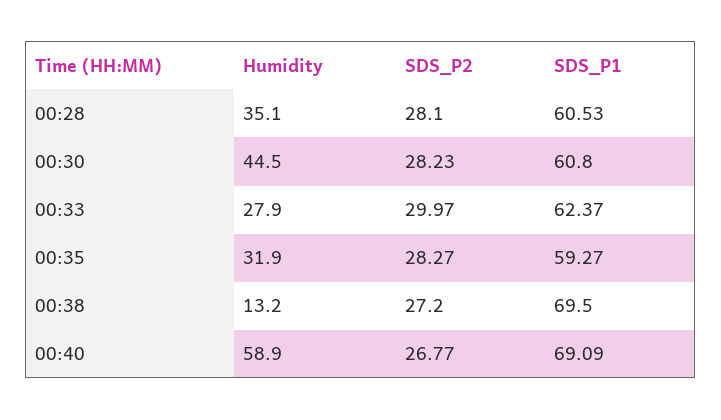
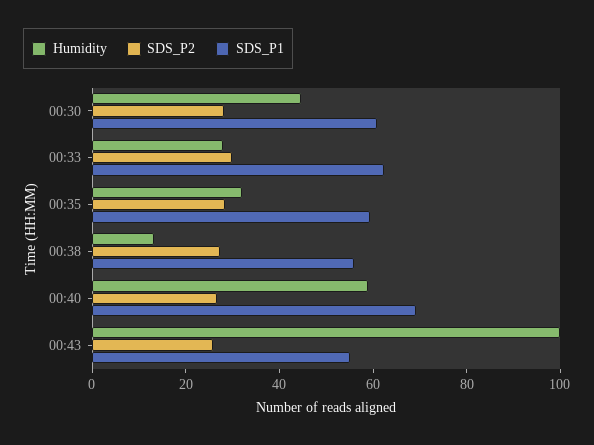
Humidity, 00:28: 35.1 -> none
SDS_P2, 00:28: 28.1 -> none
SDS_P1, 00:28: 60.53 -> none
SDS_P1, 00:38: 69.5 -> 55
Humidity, 00:43: none -> 100
SDS_P2, 00:43: none -> 25
SDS_P1, 00:43: none -> 55

